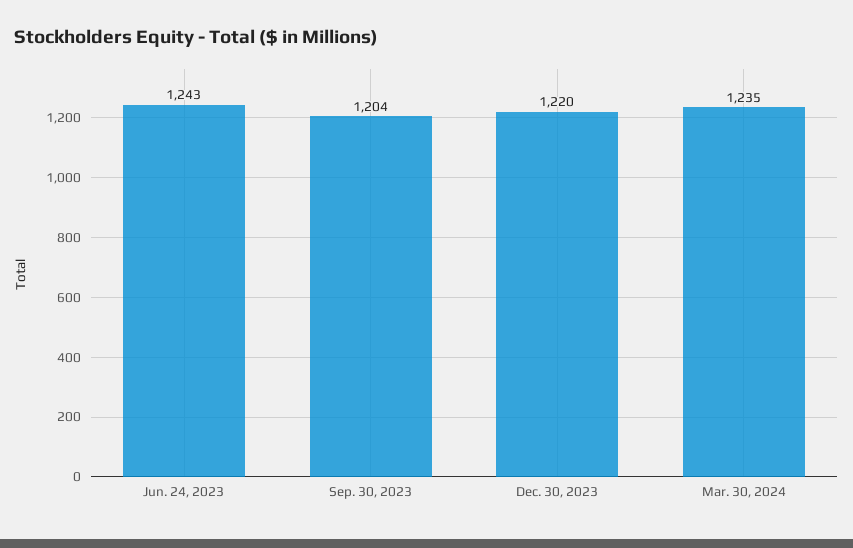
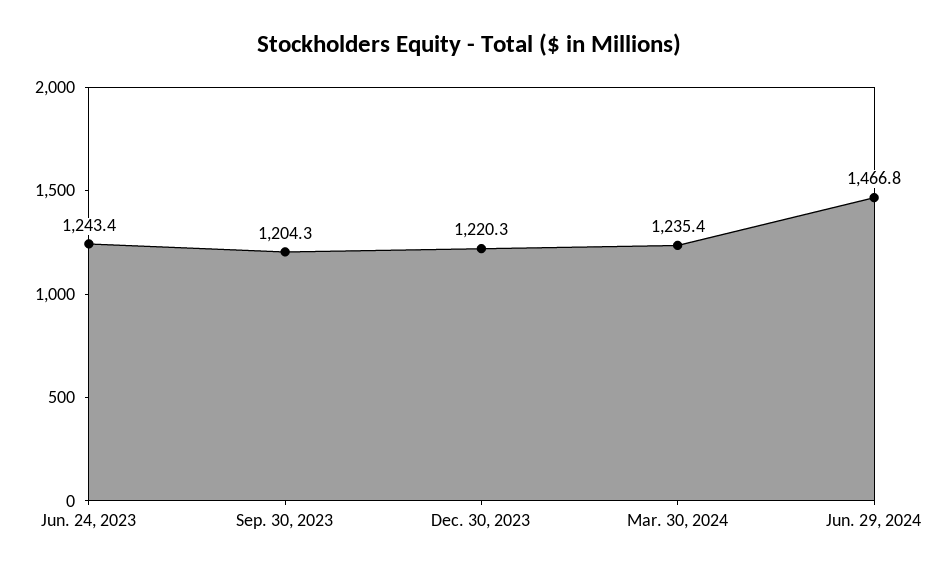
Jun. 29, 2024: none -> 1466.8

